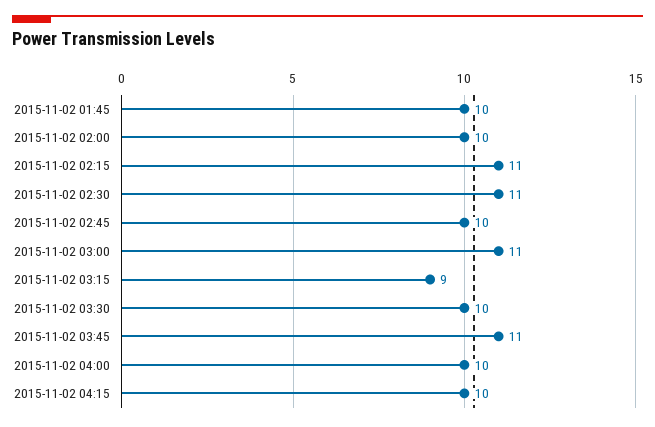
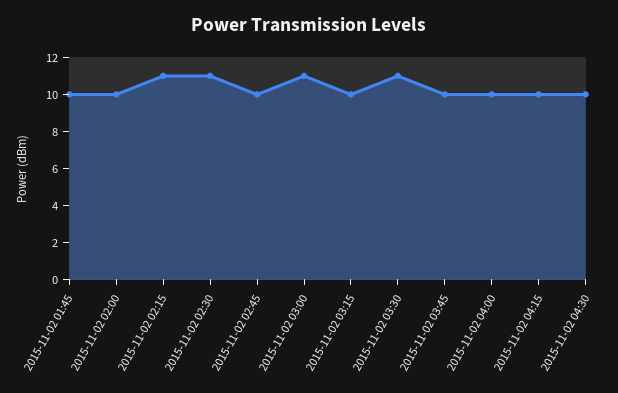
2015-11-02 03:15: 9 -> 10
2015-11-02 03:30: 10 -> 11
2015-11-02 03:45: 11 -> 10
2015-11-02 04:30: none -> 10

